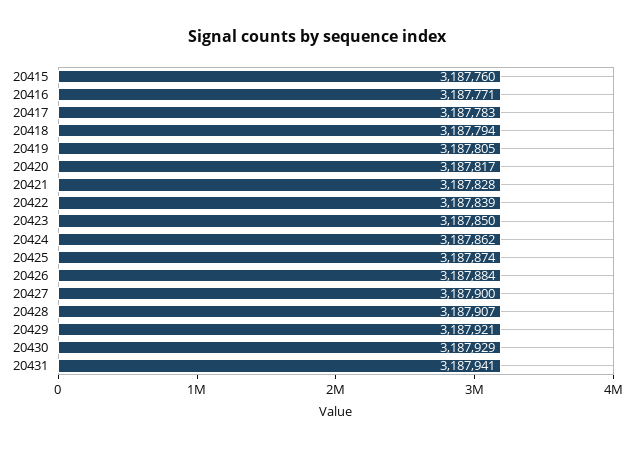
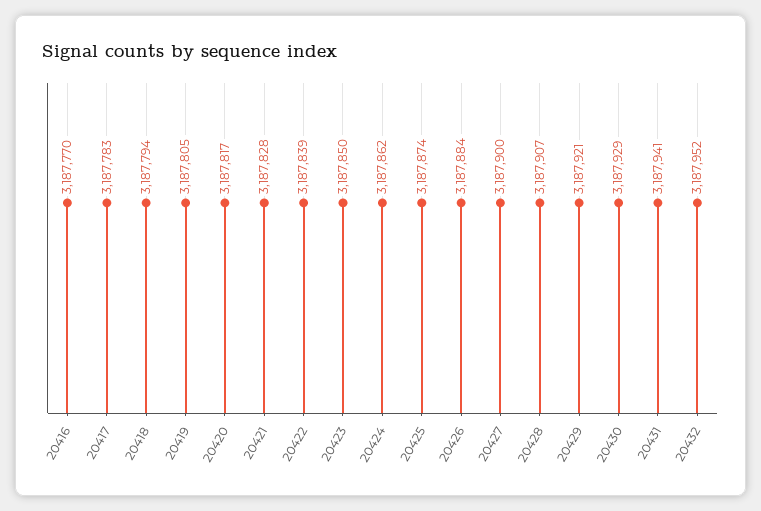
20415: 3187760 -> none
20416: 3187771 -> 3187770
20432: none -> 3187952

